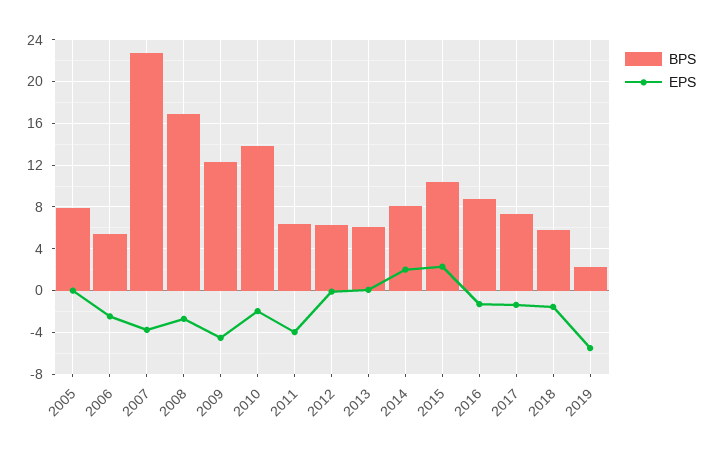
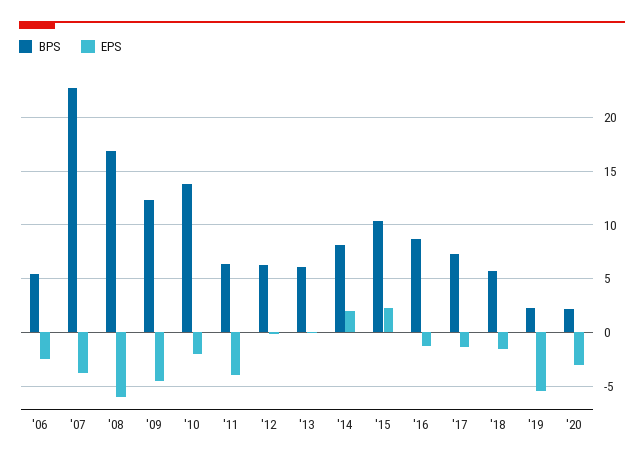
BPS, 2005: 8 -> none
EPS, 2005: 0 -> none
EPS, 2008: -3 -> -6
BPS, '20: none -> 2
EPS, '20: none -> -3

